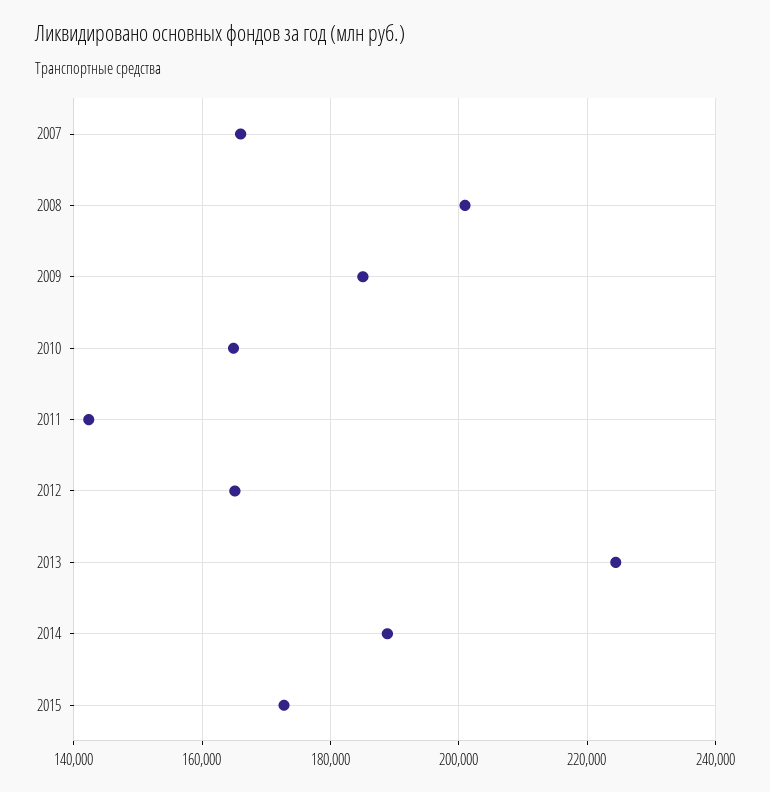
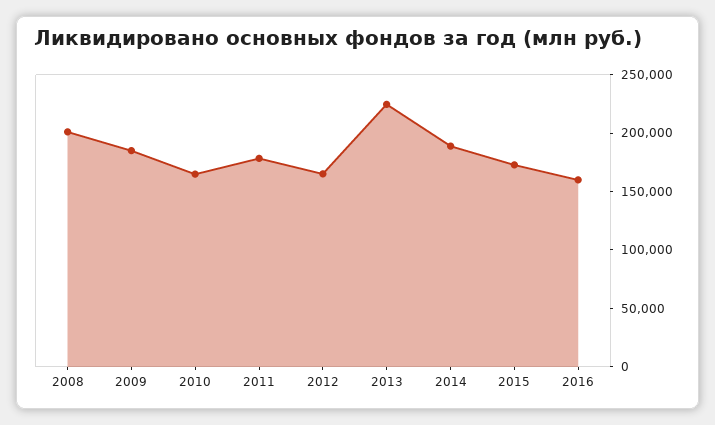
2007: 166000 -> none
2011: 142000 -> 180000
2016: none -> 160000

